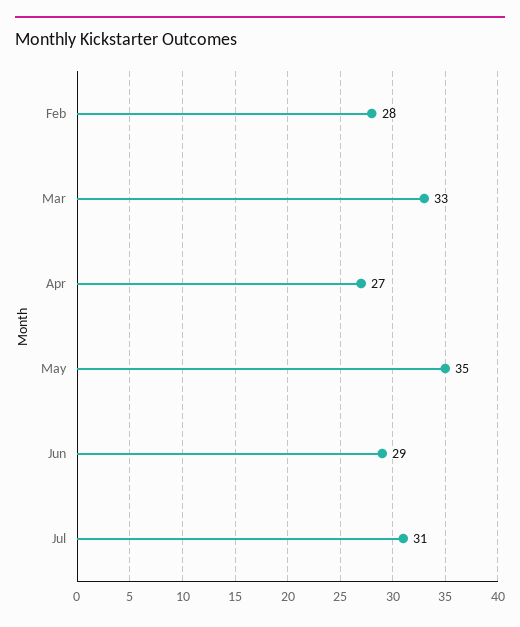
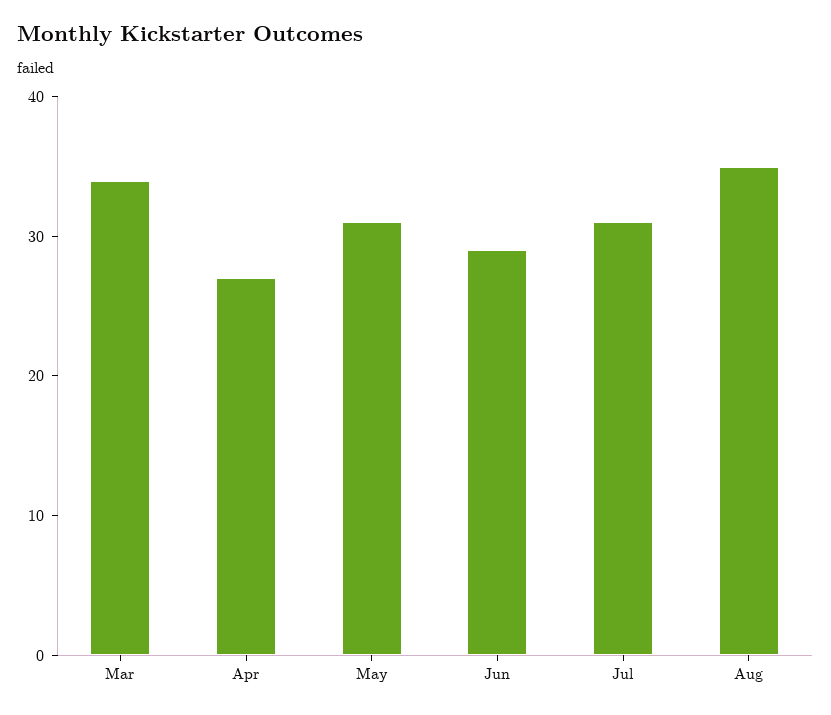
Feb: 28 -> none
Mar: 33 -> 34
May: 35 -> 31
Aug: none -> 35

